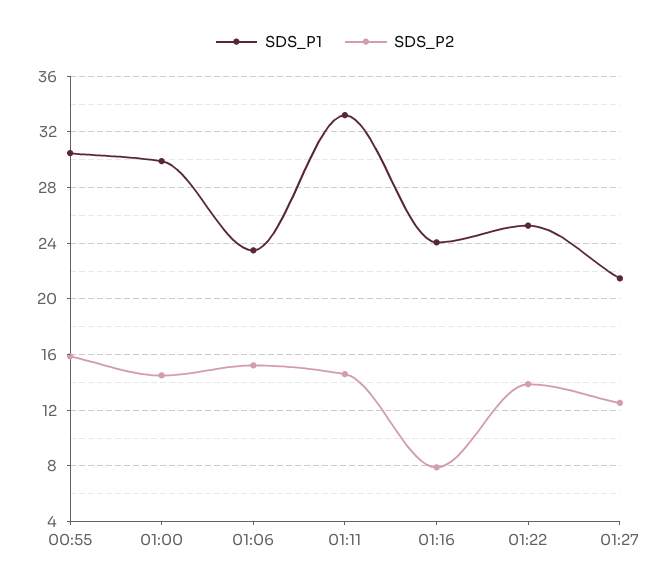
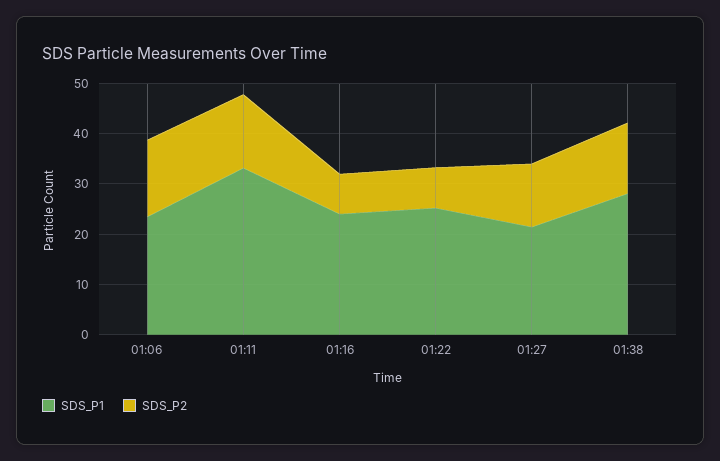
SDS_P1, 00:55: 30.5 -> none
SDS_P2, 00:55: 16 -> none
SDS_P1, 01:00: 30 -> none
SDS_P2, 01:00: 14.5 -> none
SDS_P2, 01:22: 14 -> 8
SDS_P1, 01:38: none -> 28
SDS_P2, 01:38: none -> 14

